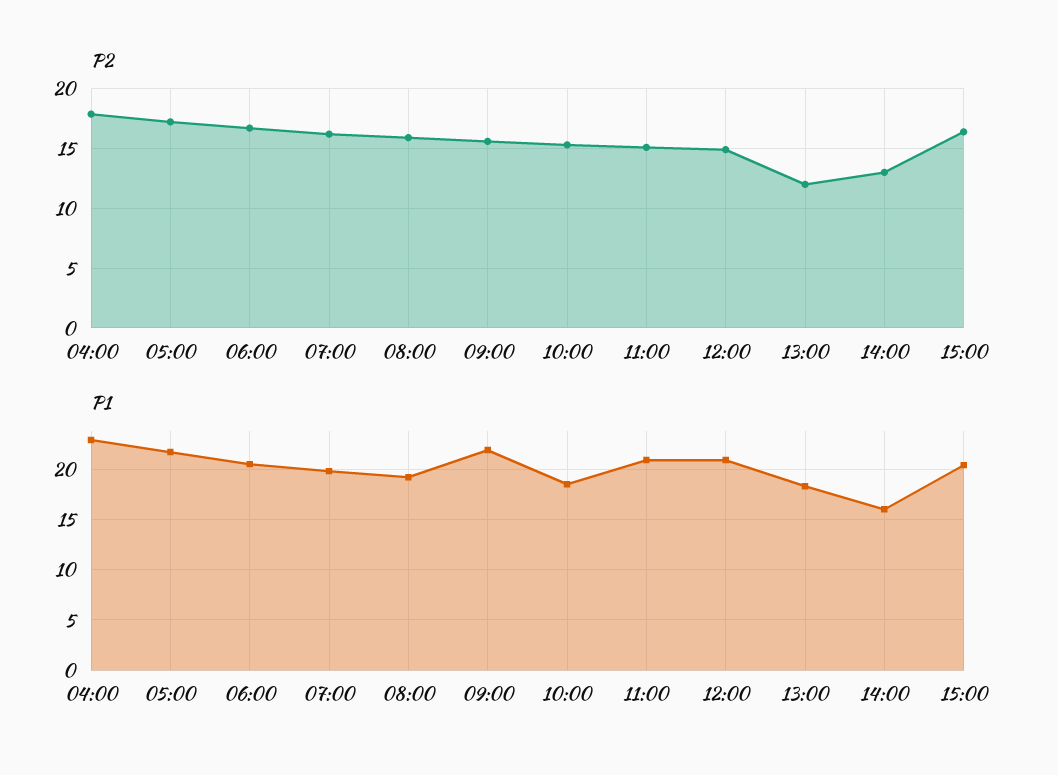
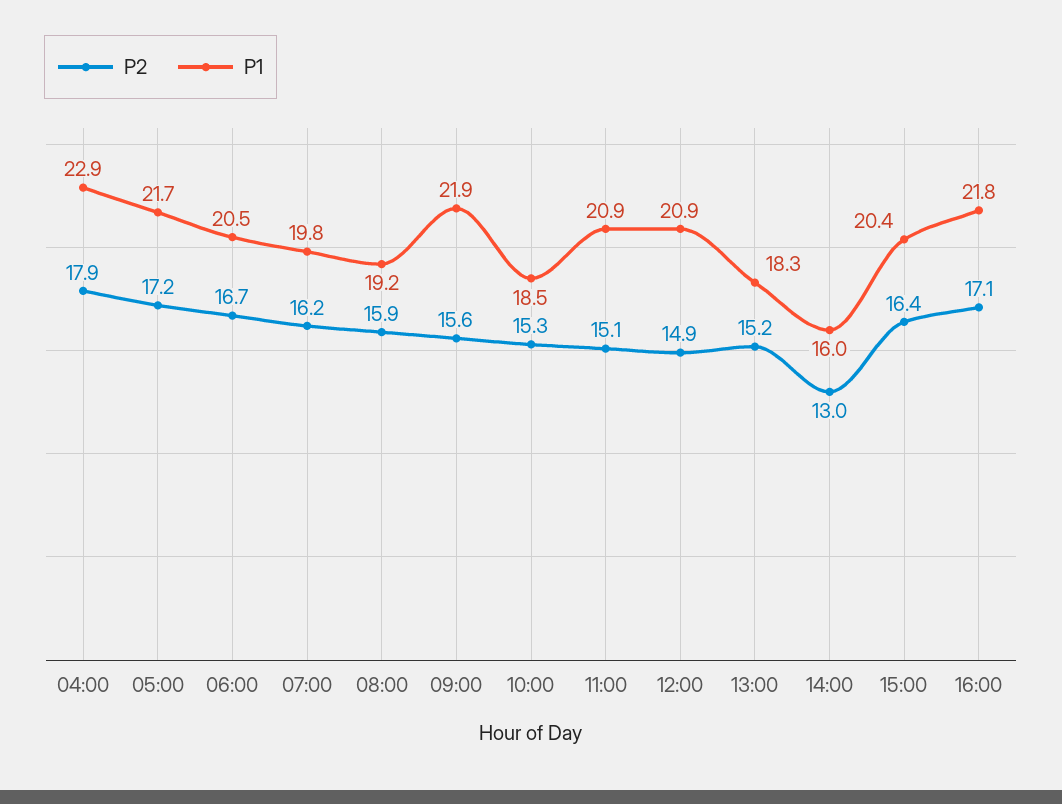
P2, 13:00: 12 -> 15.2
P2, 16:00: none -> 17.1
P1, 16:00: none -> 21.8

